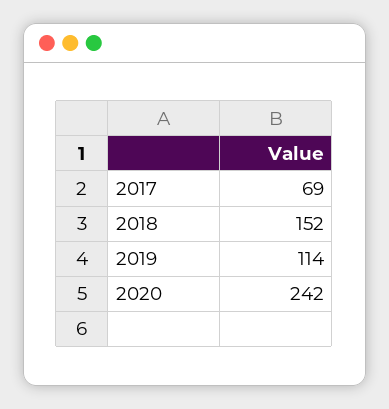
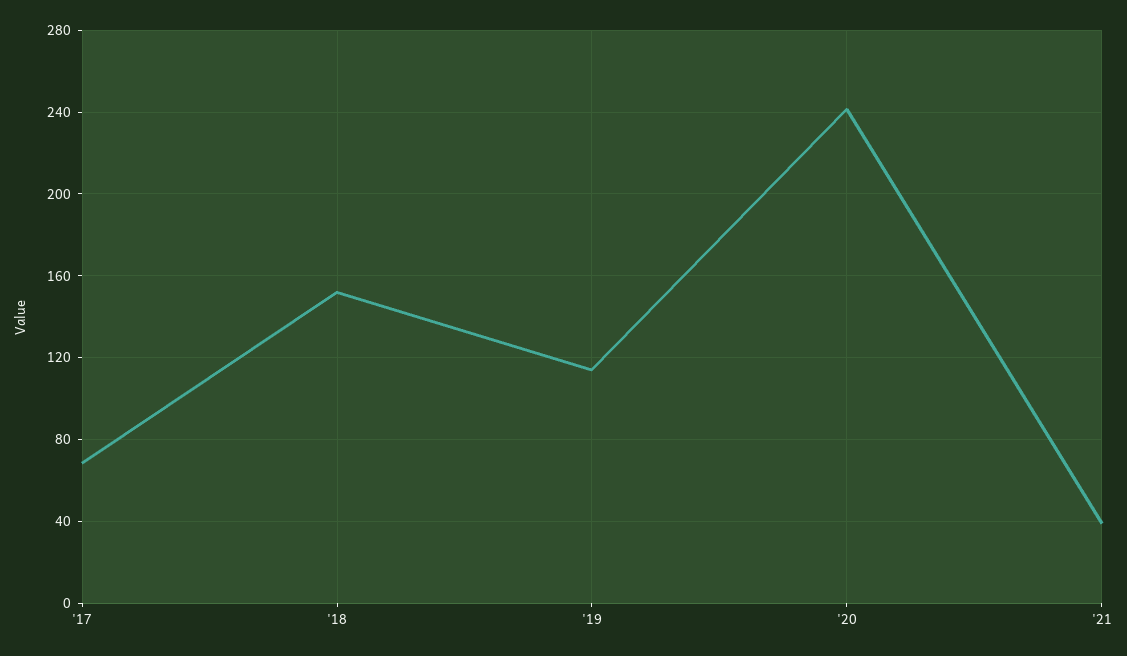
'21: none -> 40

